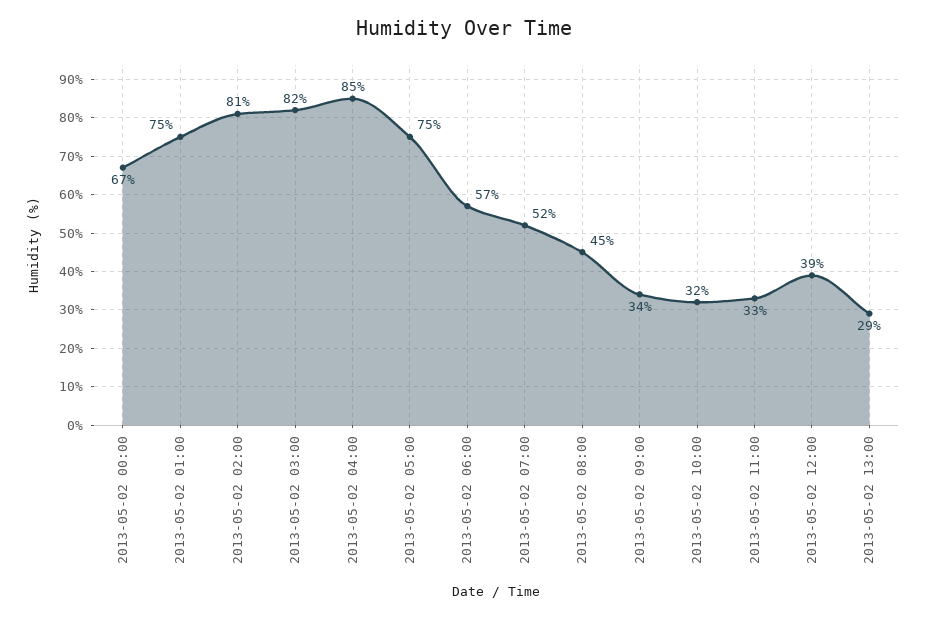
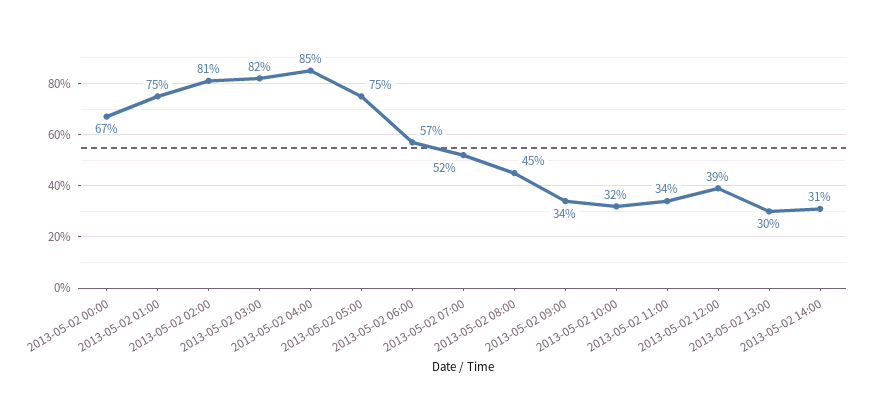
2013-05-02 11:00: 33 -> 34
2013-05-02 13:00: 29 -> 30
2013-05-02 14:00: none -> 31

